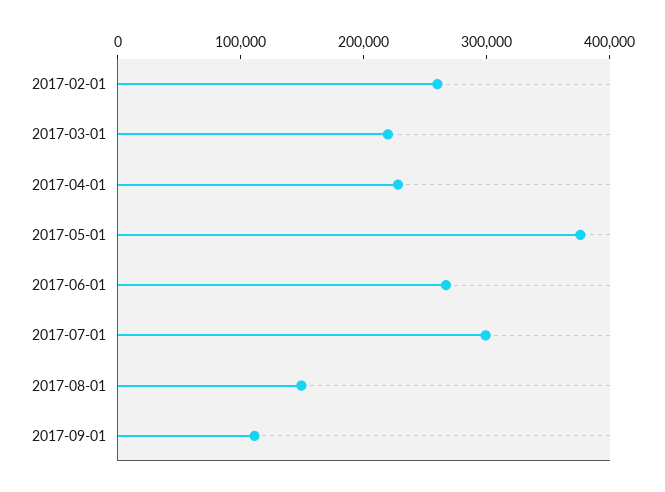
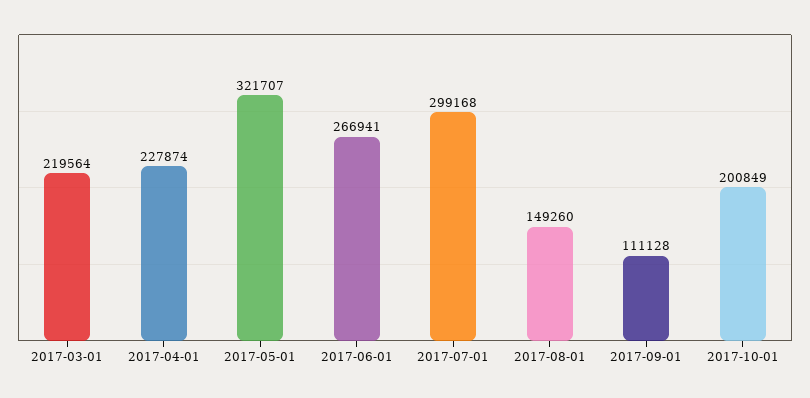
2017-02-01: 260000 -> none
2017-05-01: 380000 -> 321707
2017-10-01: none -> 200849

